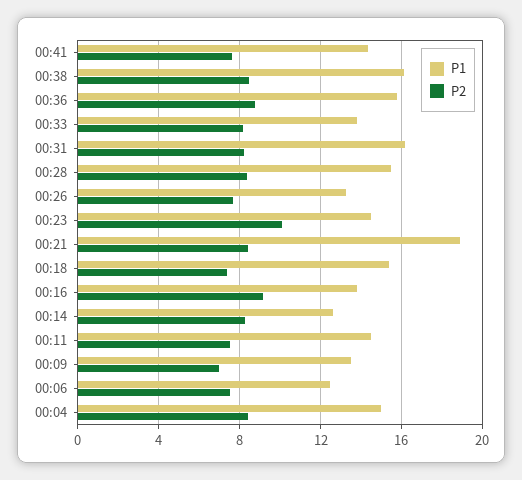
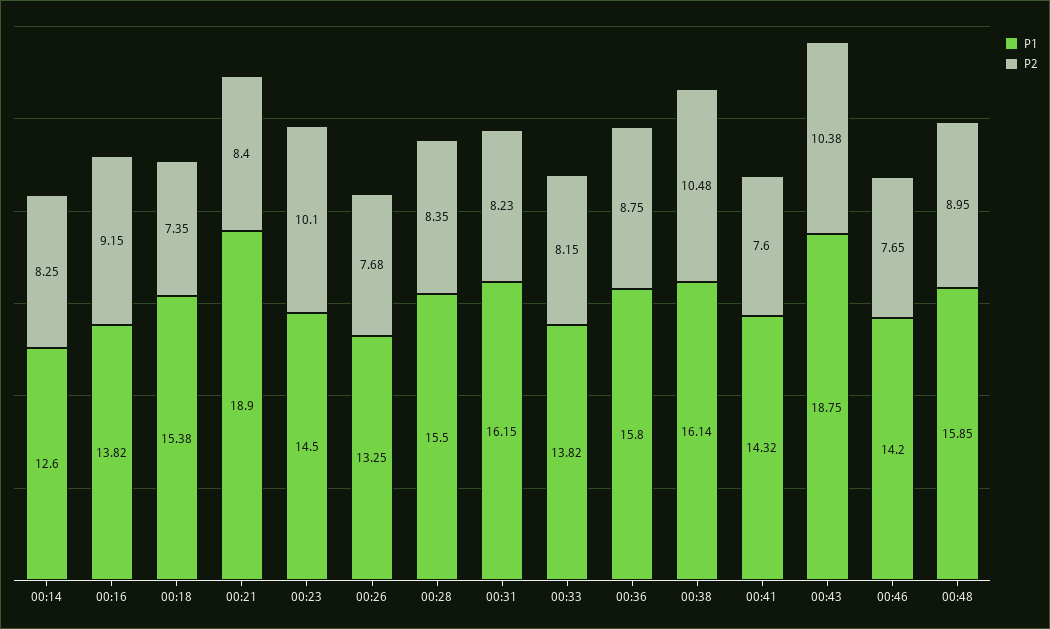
P2, 00:38: 8.5 -> 10.48
P1, 00:11: 14.5 -> none
P2, 00:11: 7.5 -> none
P1, 00:09: 13.5 -> none
P2, 00:09: 7 -> none
P1, 00:06: 12.5 -> none
P2, 00:06: 7.5 -> none
P1, 00:04: 15 -> none
P2, 00:04: 8.5 -> none
P1, 00:43: none -> 18.75
P2, 00:43: none -> 10.38
P1, 00:46: none -> 14.2
P2, 00:46: none -> 7.65
P1, 00:48: none -> 15.85
P2, 00:48: none -> 8.95

